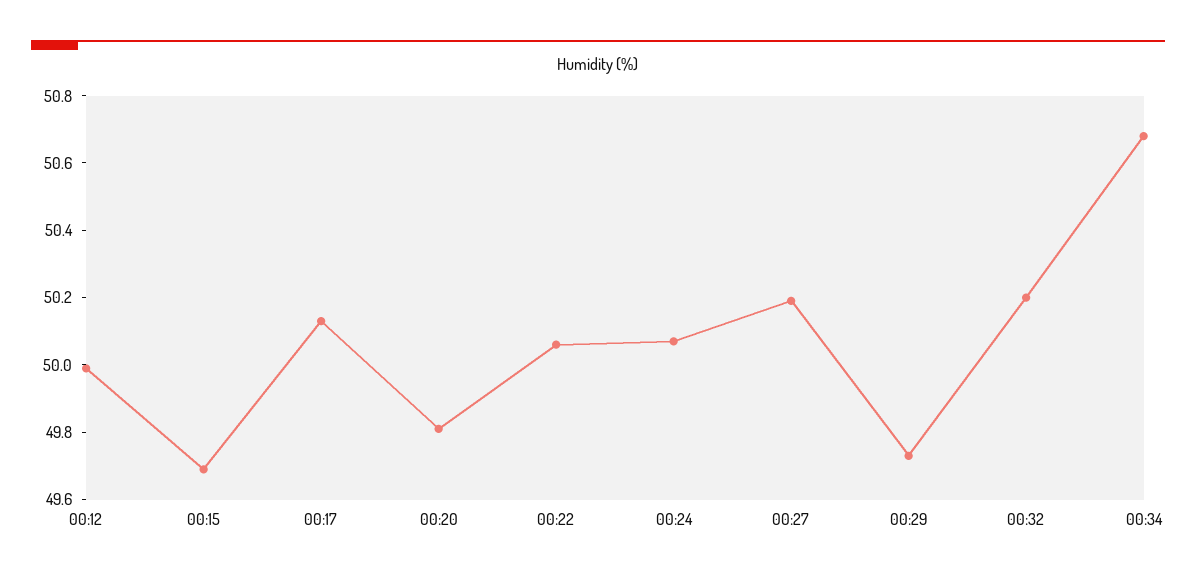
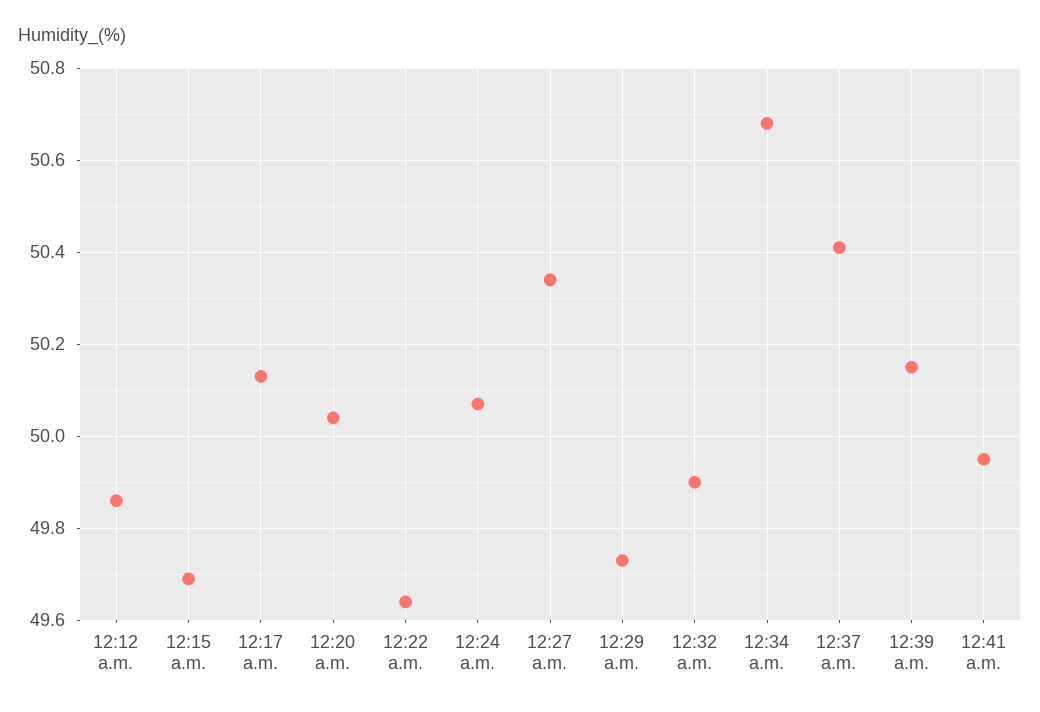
00:12: 50 -> 49.85
00:20: 49.8 -> 50.05
00:22: 50.05 -> 49.65
00:27: 50.2 -> 50.35
00:32: 50.2 -> 49.9
12:37 a.m.: none -> 50.4
12:39 a.m.: none -> 50.15
12:41 a.m.: none -> 49.95

